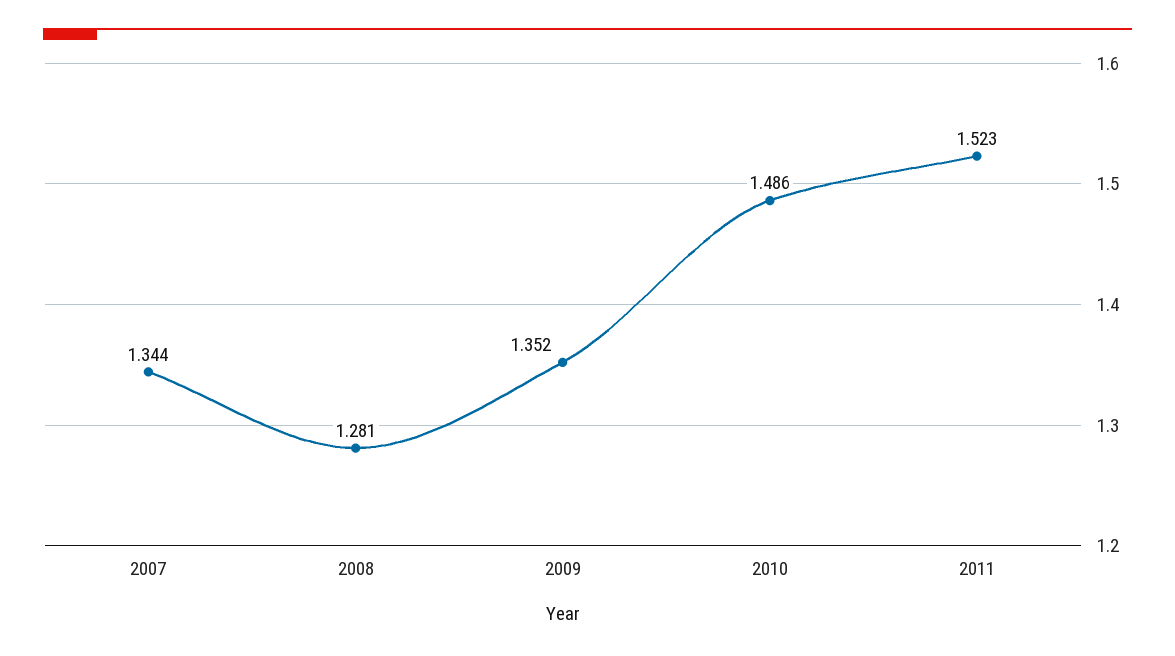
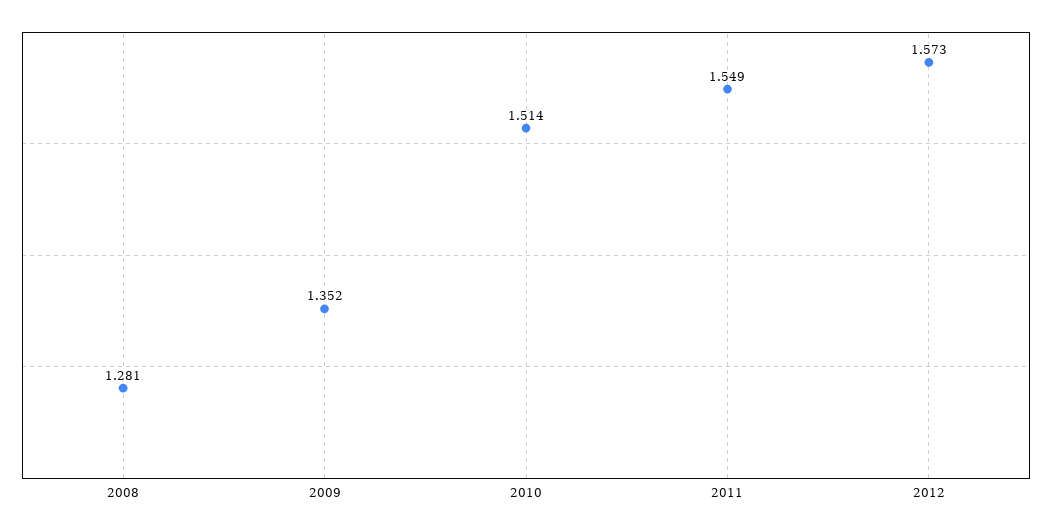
2007: 1.344 -> none
2010: 1.486 -> 1.514
2011: 1.523 -> 1.549
2012: none -> 1.573

